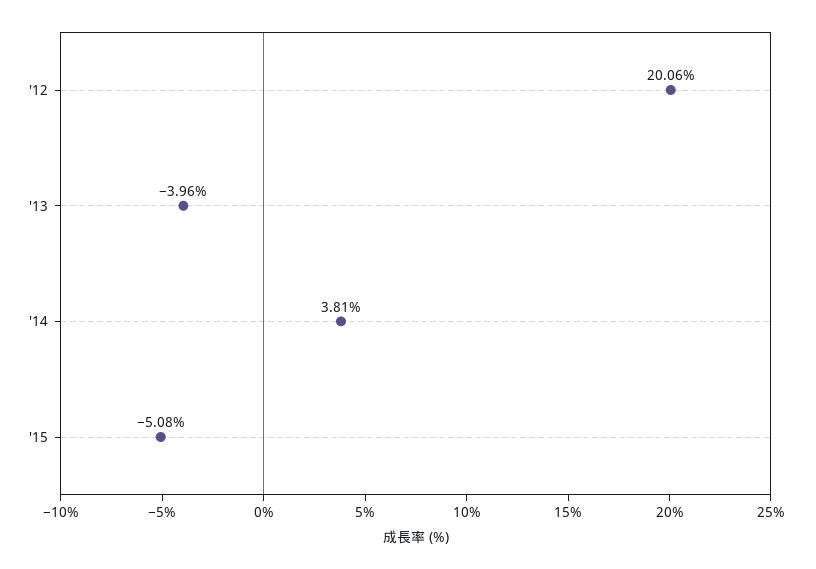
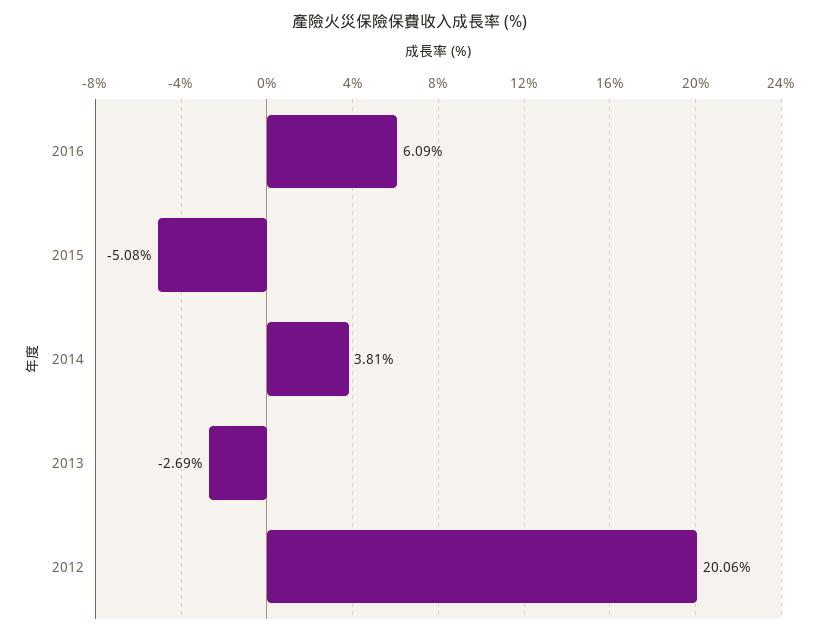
'13: -3.96 -> -2.69
2016: none -> 6.09

